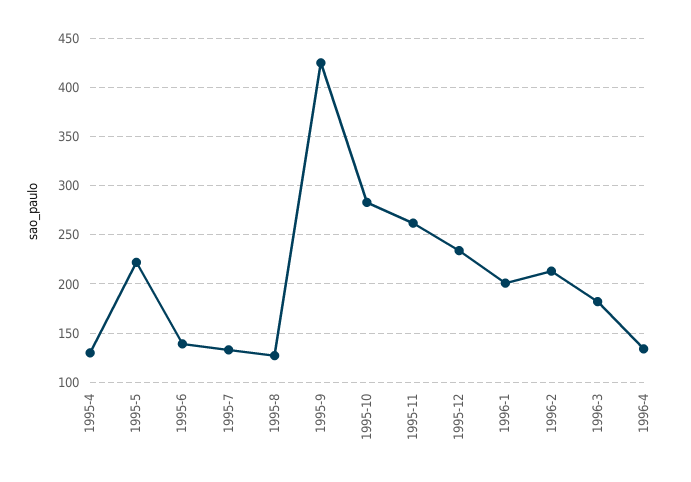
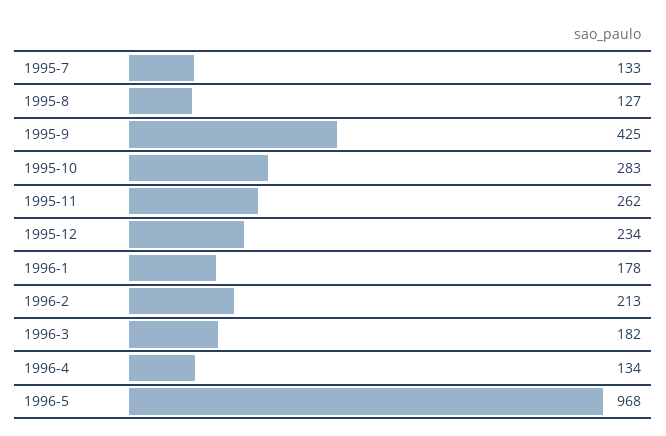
1995-4: 130 -> none
1995-5: 220 -> none
1995-6: 140 -> none
1996-1: 200 -> 178
1996-5: none -> 968

